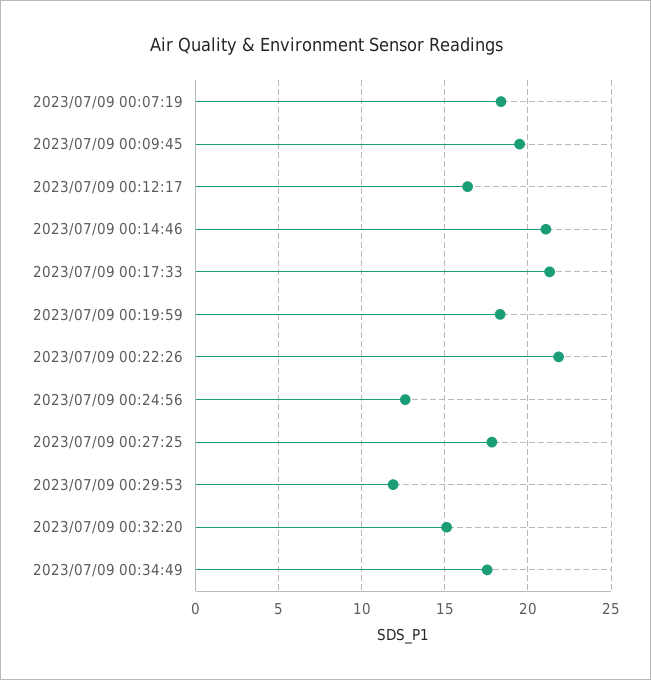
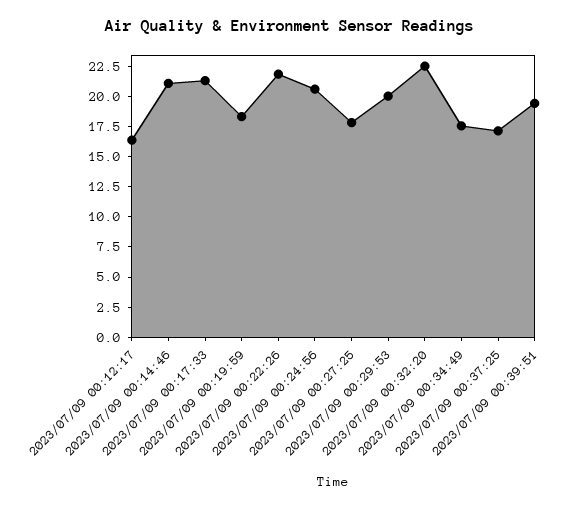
2023/07/09 00:07:19: 18.5 -> none
2023/07/09 00:09:45: 19.5 -> none
2023/07/09 00:24:56: 12.5 -> 20
2023/07/09 00:29:53: 12 -> 20
2023/07/09 00:32:20: 15 -> 22.5
2023/07/09 00:37:25: none -> 17.5
2023/07/09 00:39:51: none -> 20

